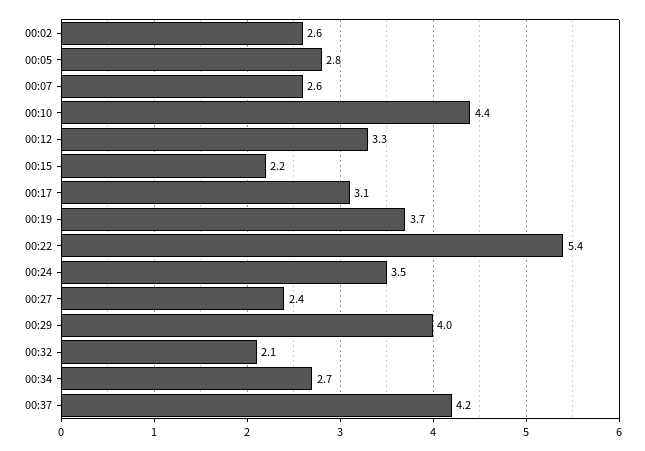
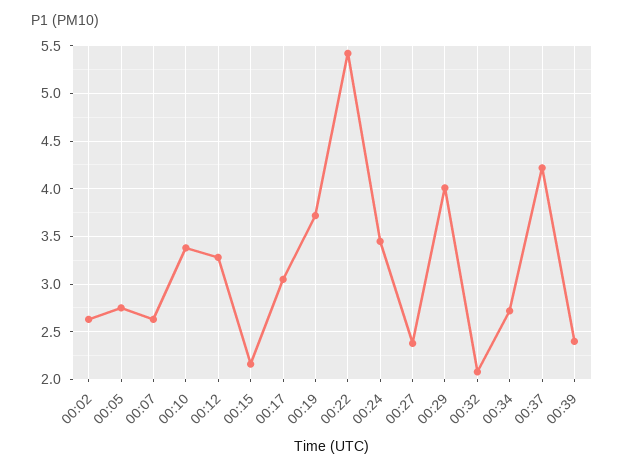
00:10: 4.4 -> 3.4
00:39: none -> 2.4

